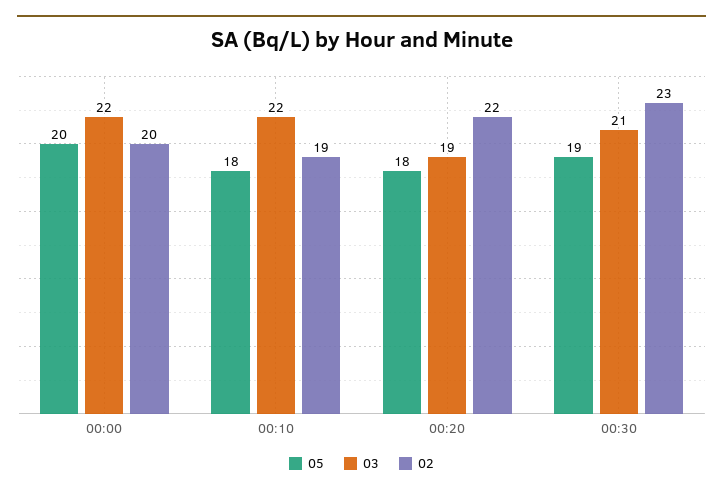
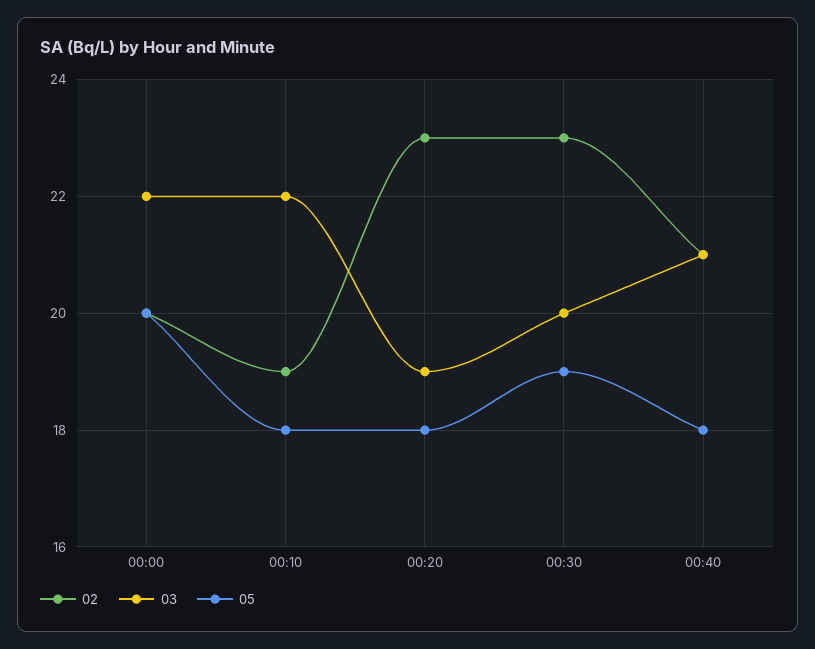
02, 00:20: 22 -> 23
03, 00:30: 21 -> 20
02, 00:40: none -> 21
03, 00:40: none -> 21
05, 00:40: none -> 18

